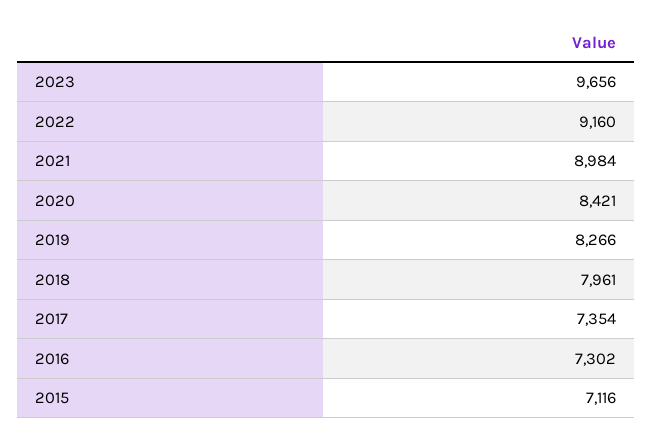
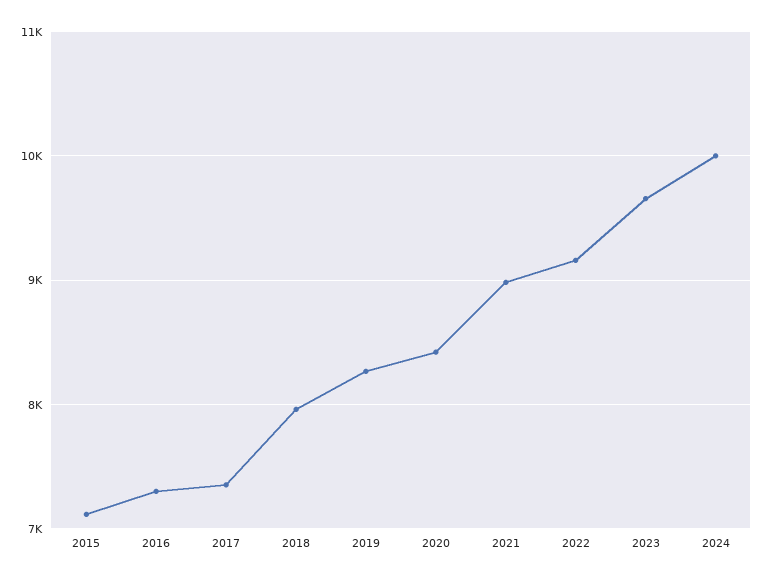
2024: none -> 10000

